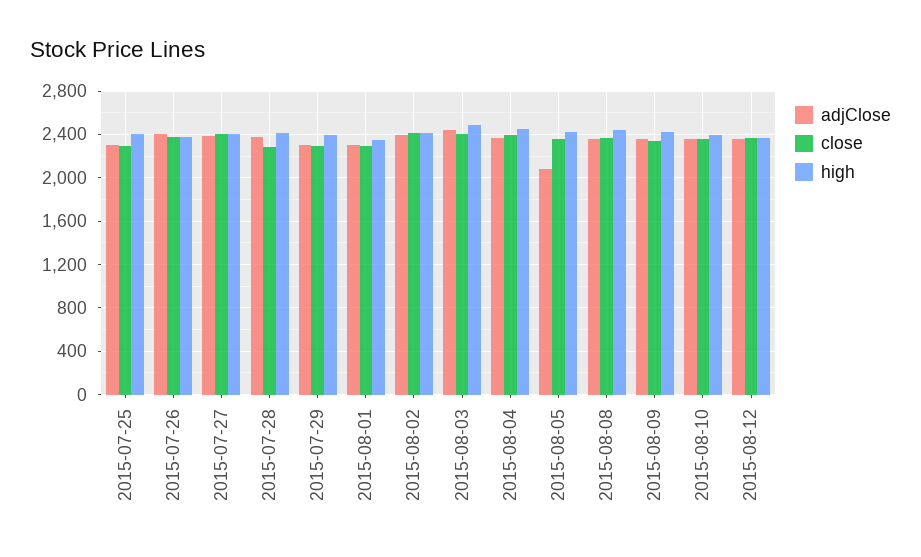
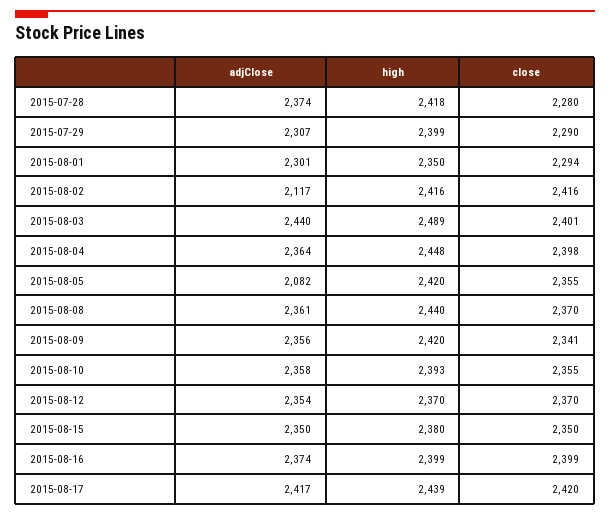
adjClose, 2015-07-25: 2300 -> none
close, 2015-07-25: 2300 -> none
high, 2015-07-25: 2400 -> none
adjClose, 2015-07-26: 2400 -> none
close, 2015-07-26: 2400 -> none
high, 2015-07-26: 2400 -> none
adjClose, 2015-07-27: 2400 -> none
close, 2015-07-27: 2400 -> none
high, 2015-07-27: 2400 -> none
adjClose, 2015-08-02: 2400 -> 2117
adjClose, 2015-08-15: none -> 2350
high, 2015-08-15: none -> 2380
close, 2015-08-15: none -> 2350
adjClose, 2015-08-16: none -> 2374
high, 2015-08-16: none -> 2399
close, 2015-08-16: none -> 2399
adjClose, 2015-08-17: none -> 2417
high, 2015-08-17: none -> 2439
close, 2015-08-17: none -> 2420

